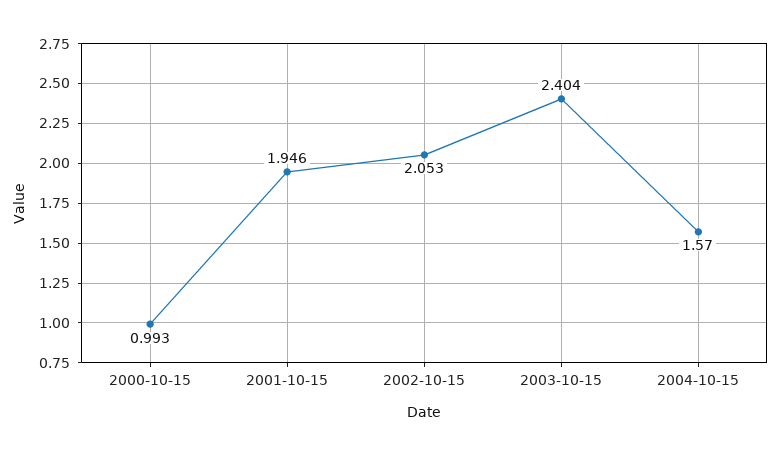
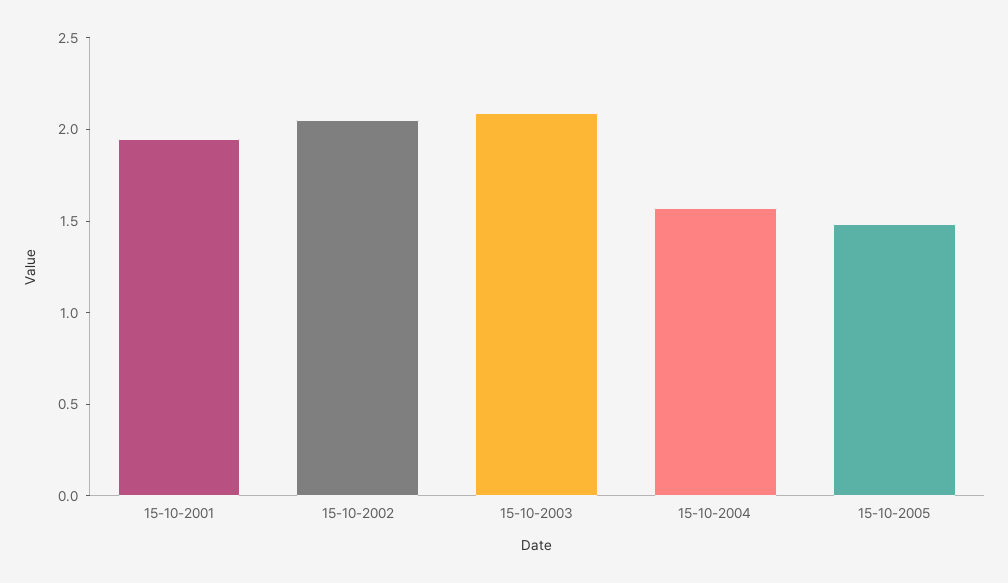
2000-10-15: 0.993 -> none
2003-10-15: 2.404 -> 2.1
15-10-2005: none -> 1.5

